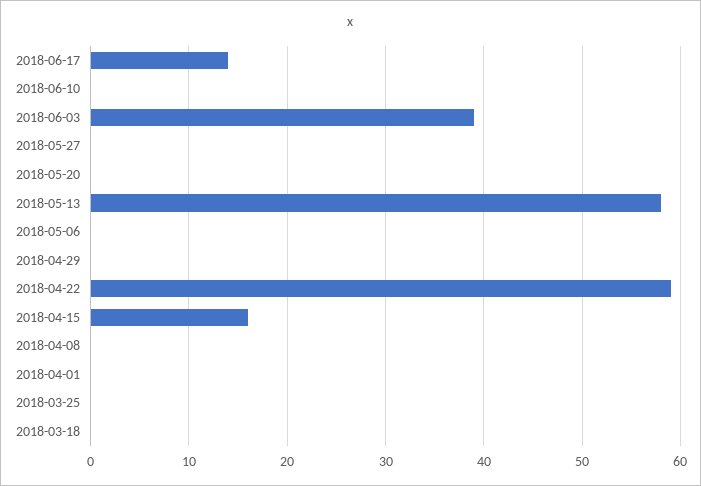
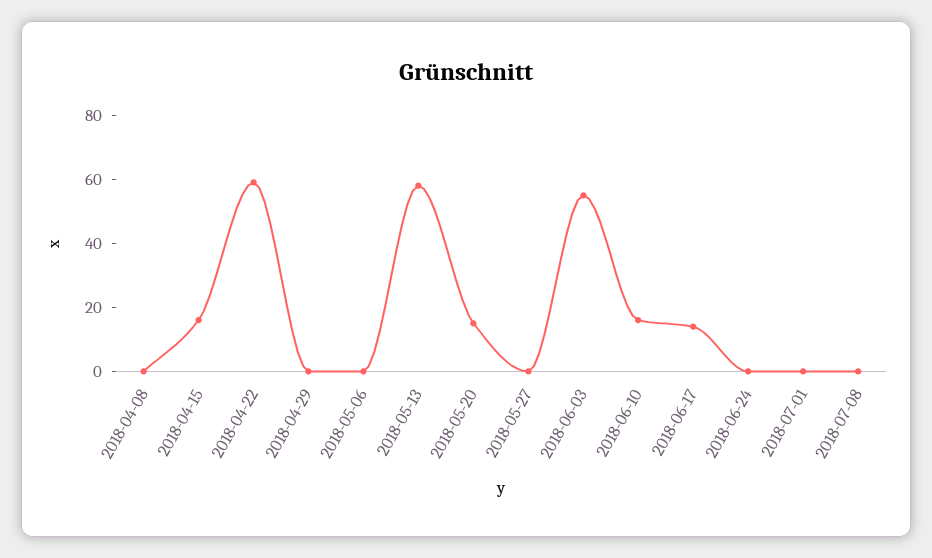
2018-06-10: 0 -> 15
2018-06-03: 39 -> 55
2018-05-20: 0 -> 15
2018-04-01: 0 -> none
2018-03-25: 0 -> none
2018-03-18: 0 -> none
2018-06-24: none -> 0
2018-07-01: none -> 0
2018-07-08: none -> 0

